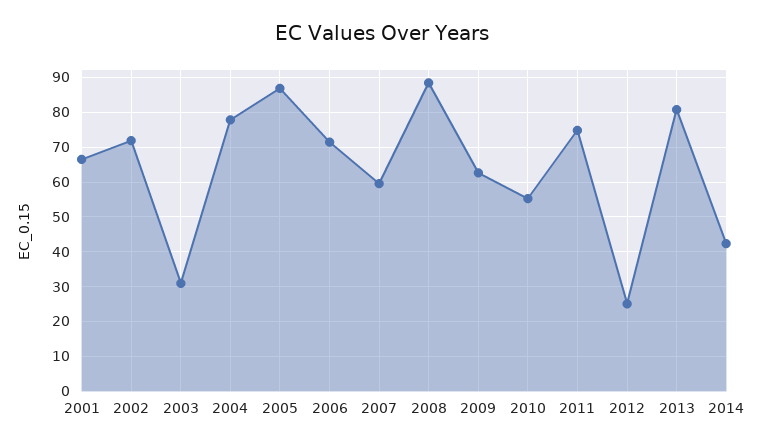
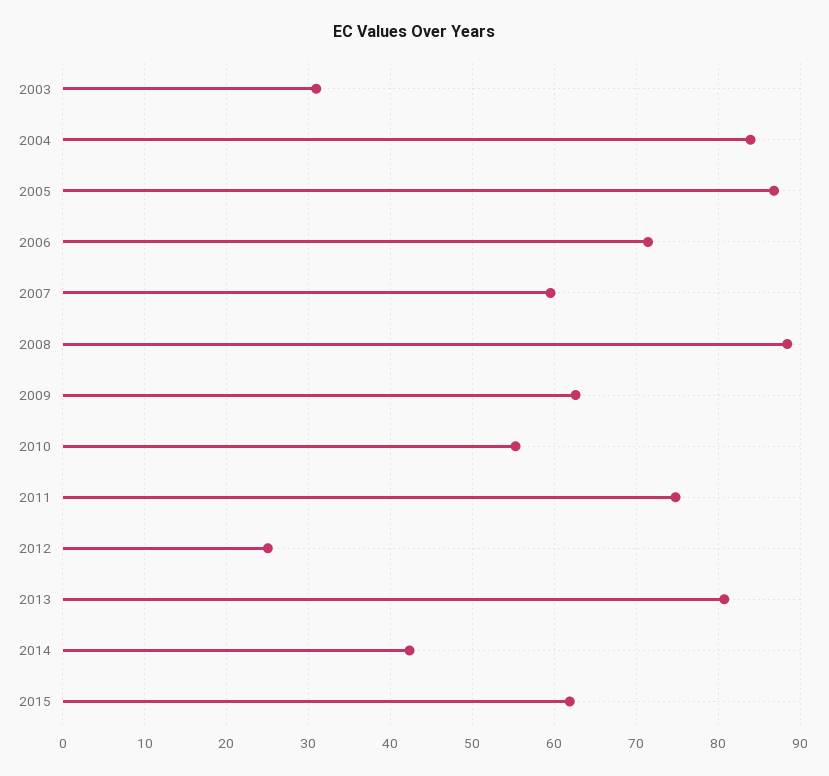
2001: 66 -> none
2002: 72 -> none
2004: 78 -> 84
2015: none -> 62

